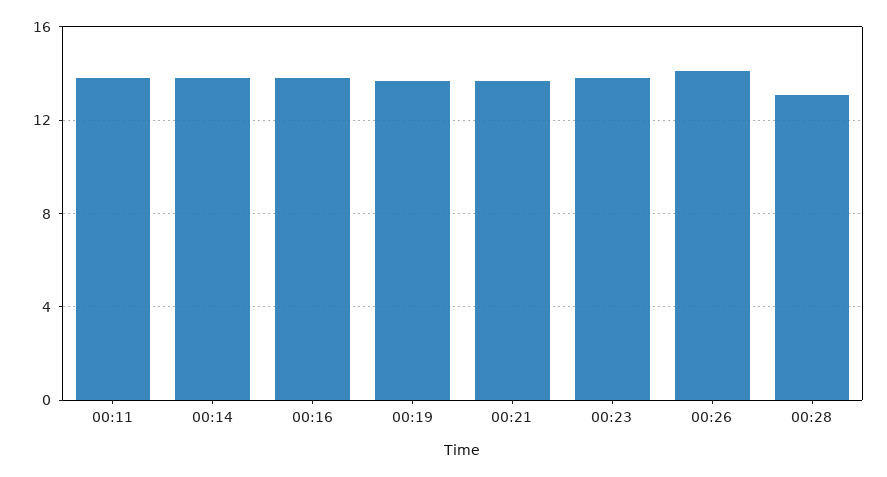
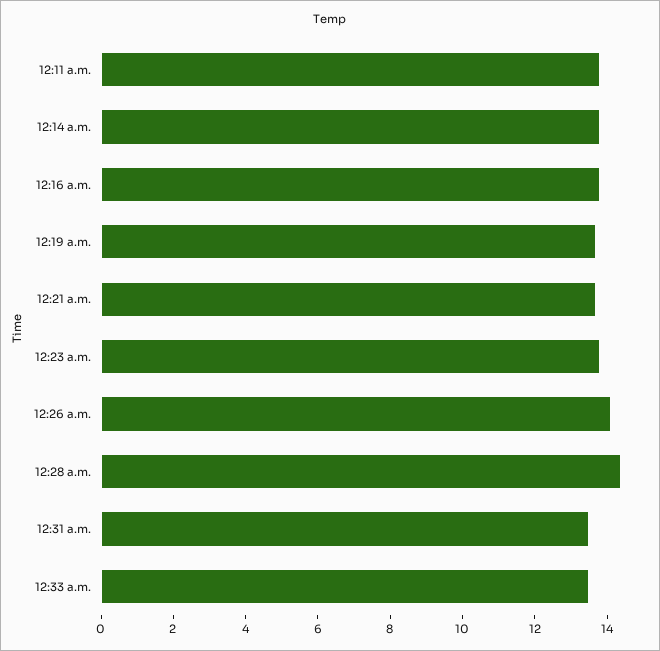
00:28: 13 -> 14.5
12:31 a.m.: none -> 13.5
12:33 a.m.: none -> 13.5

